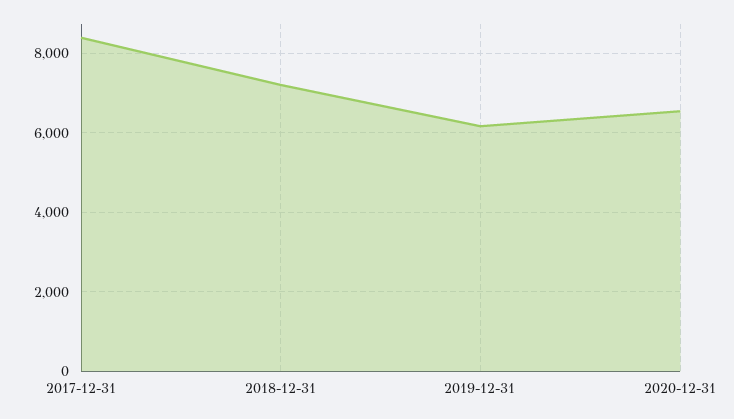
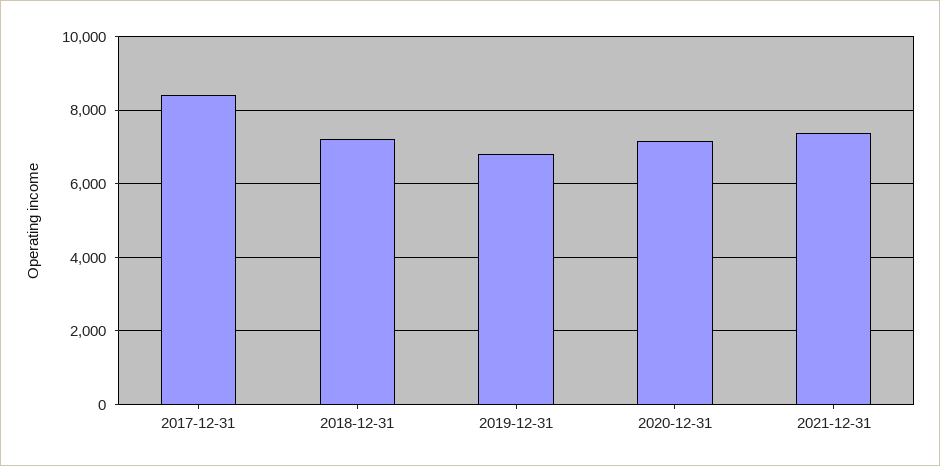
2019-12-31: 6200 -> 6800
2020-12-31: 6600 -> 7200
2021-12-31: none -> 7400

